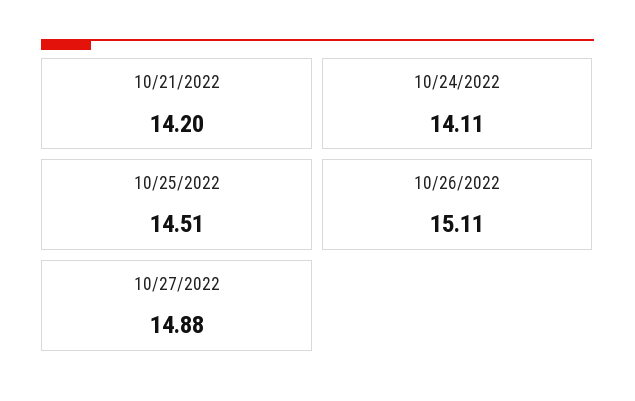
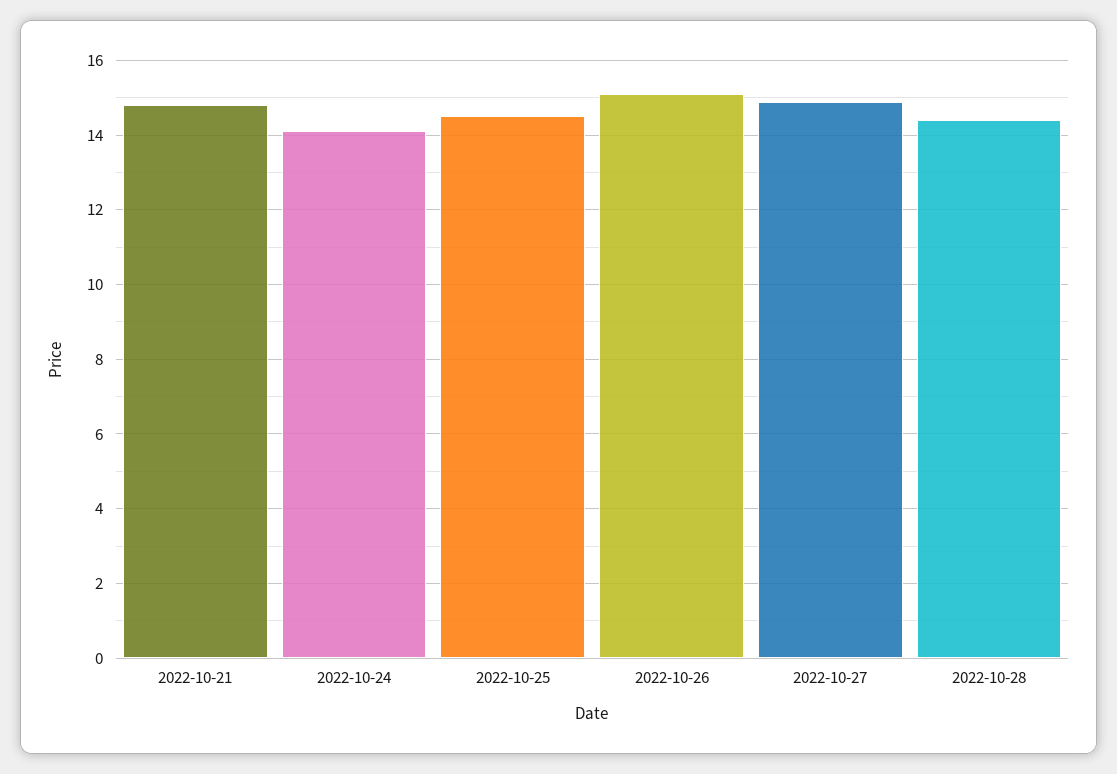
10/21/2022: 14.2 -> 14.8
2022-10-28: none -> 14.4

